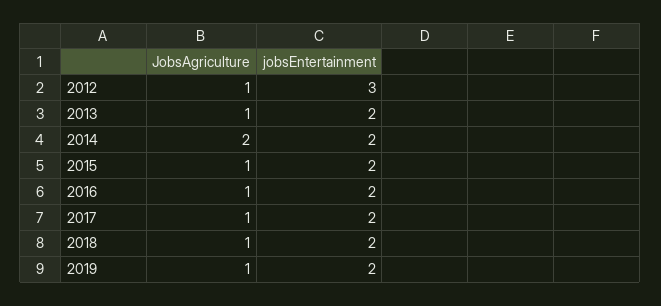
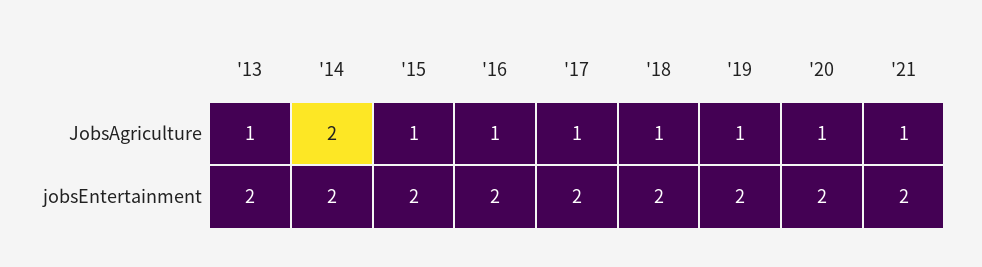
JobsAgriculture, 2012: 1 -> none
jobsEntertainment, 2012: 3 -> none
JobsAgriculture, '20: none -> 1
JobsAgriculture, '21: none -> 1
jobsEntertainment, '20: none -> 2
jobsEntertainment, '21: none -> 2

